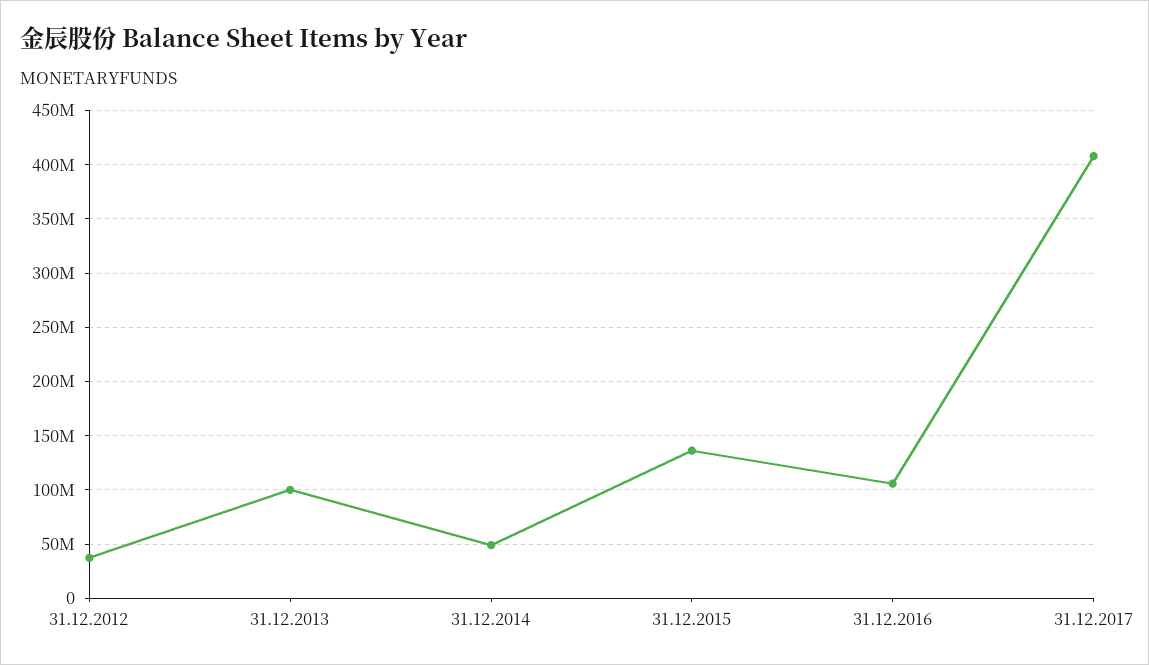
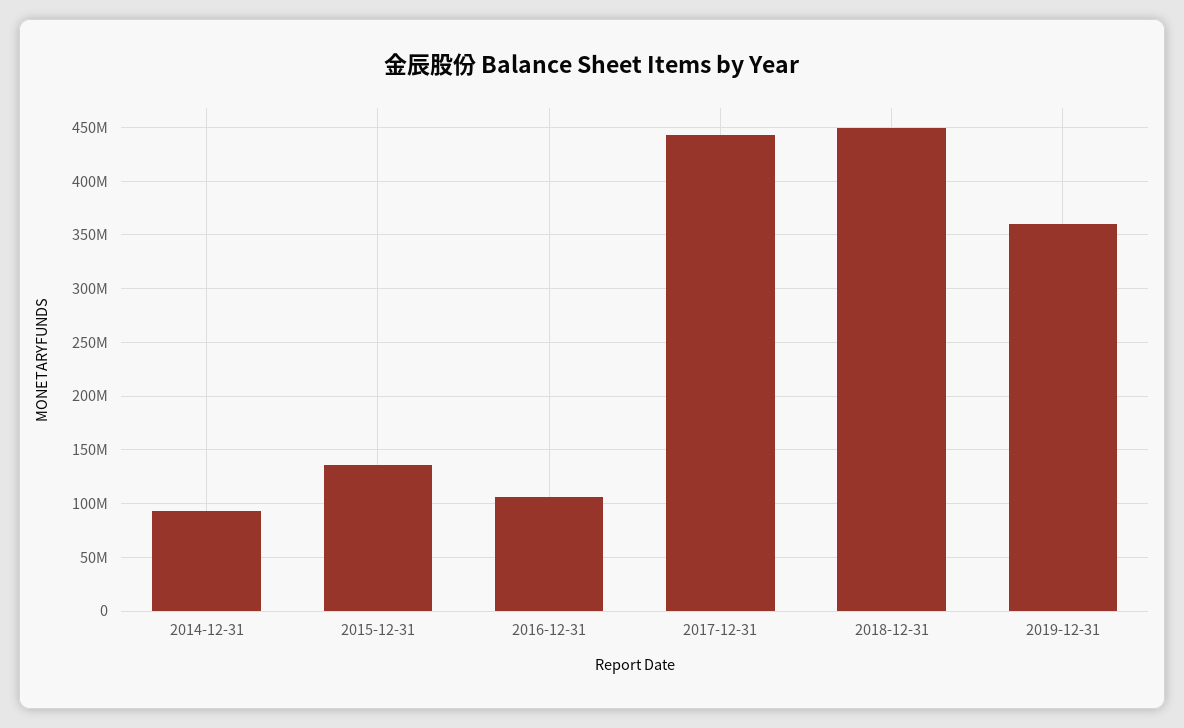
31.12.2012: 40000000 -> none
31.12.2013: 100000000 -> none
31.12.2014: 50000000 -> 90000000
31.12.2017: 410000000 -> 440000000
2018-12-31: none -> 450000000
2019-12-31: none -> 360000000

